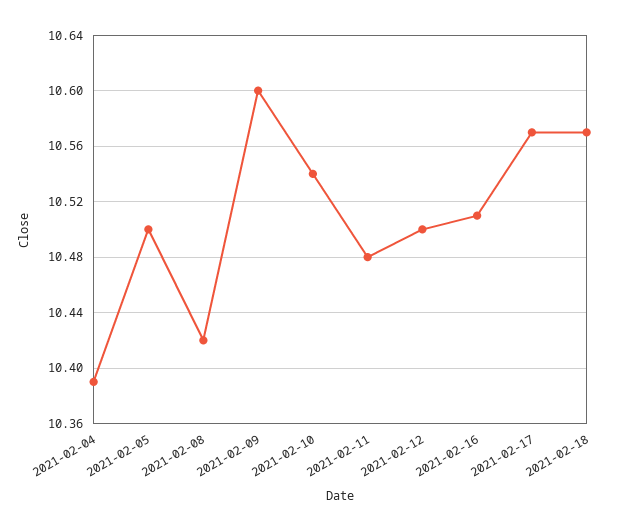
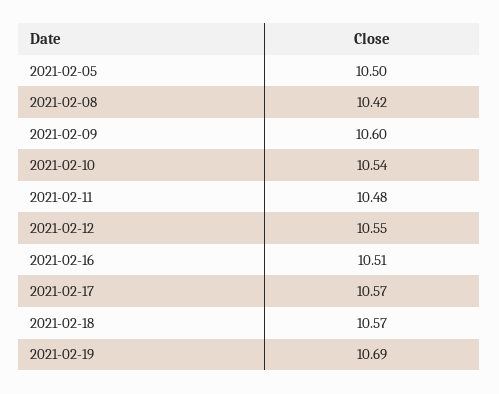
2021-02-04: 10.39 -> none
2021-02-12: 10.5 -> 10.55
2021-02-19: none -> 10.69

